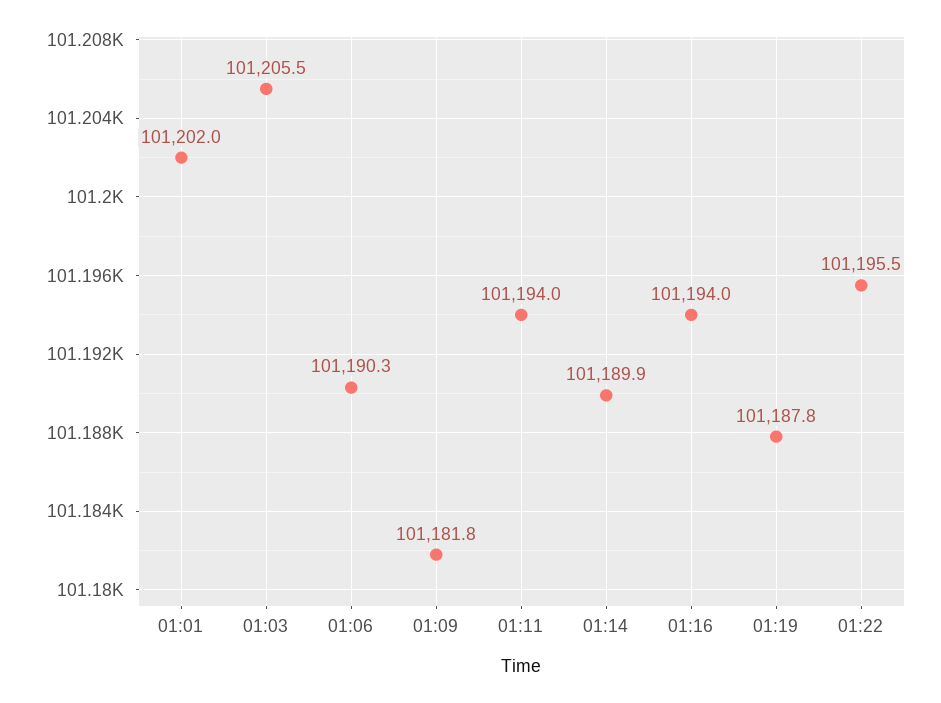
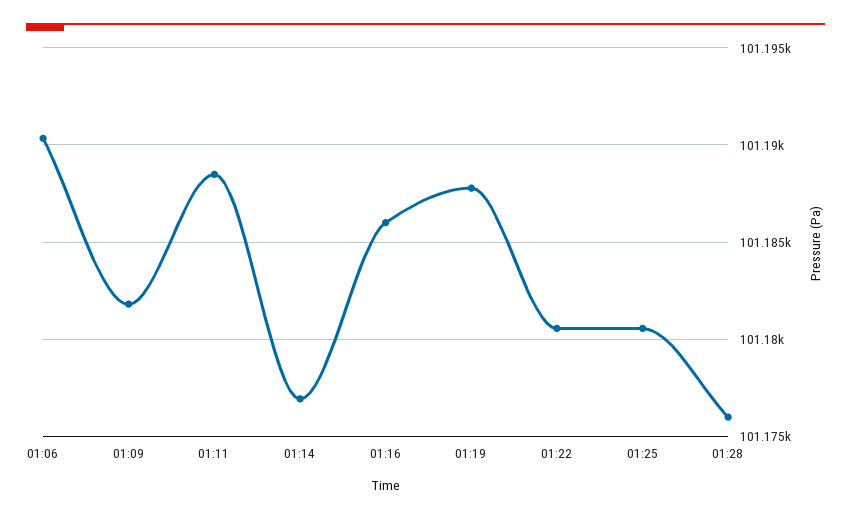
01:01: 101202 -> none
01:03: 101205.5 -> none
01:11: 101194 -> 101188.5
01:14: 101189.9 -> 101177
01:16: 101194 -> 101186
01:22: 101195.5 -> 101180.5
01:25: none -> 101180.5
01:28: none -> 101176

